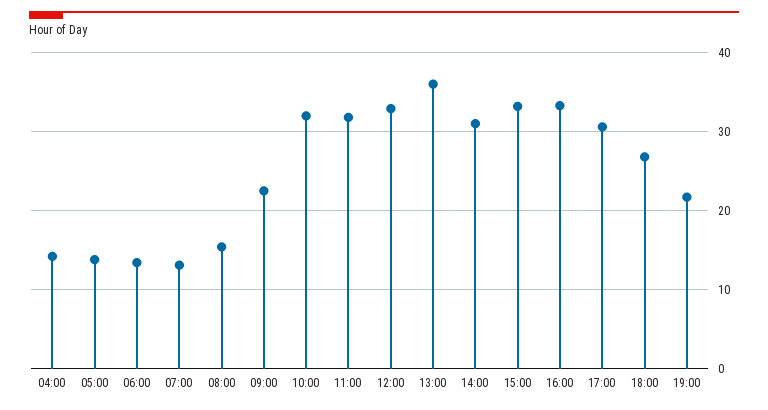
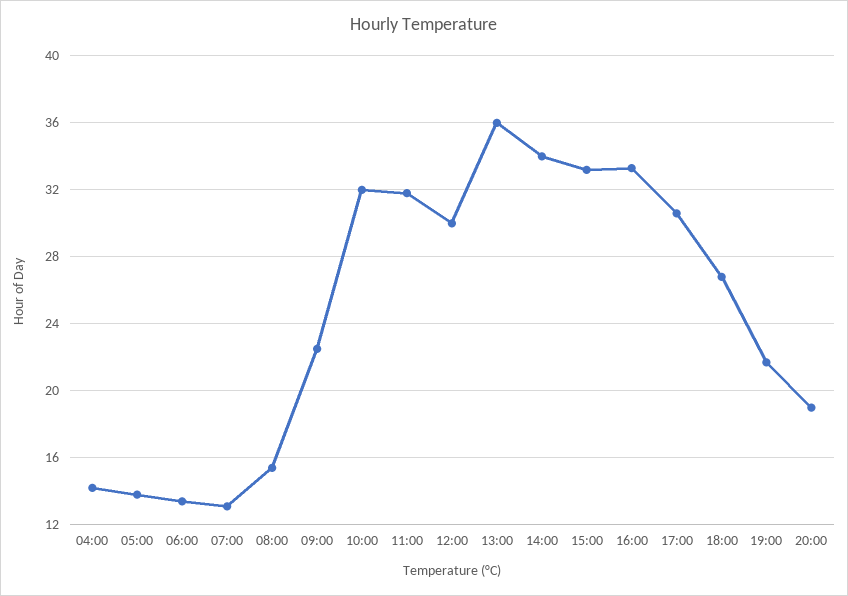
12:00: 33 -> 30
14:00: 31 -> 34
20:00: none -> 19

